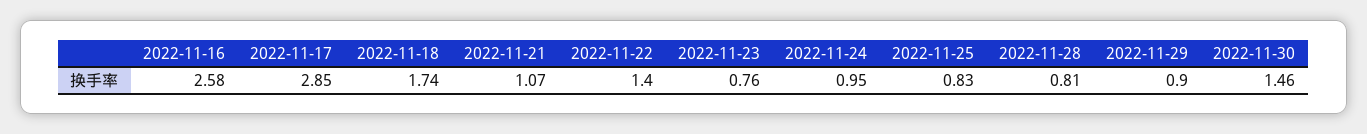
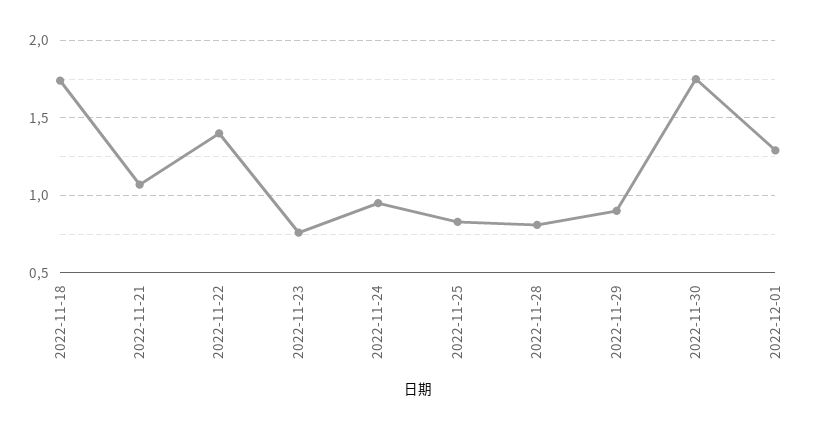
2022-11-16: 2.58 -> none
2022-11-17: 2.85 -> none
2022-11-30: 1.46 -> 1.75
2022-12-01: none -> 1.3

